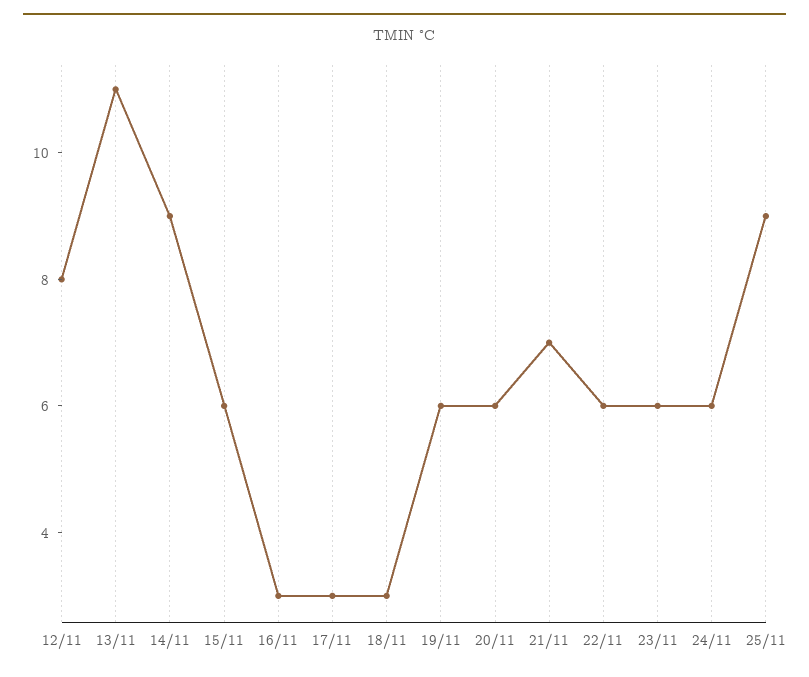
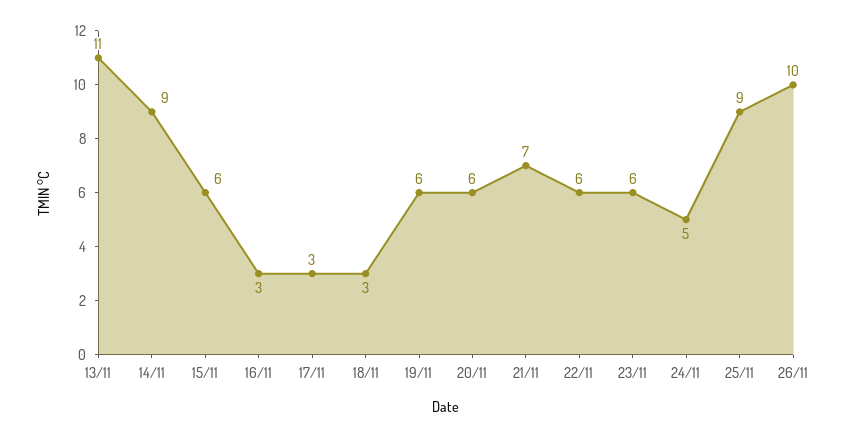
12/11: 8 -> none
24/11: 6 -> 5
26/11: none -> 10

